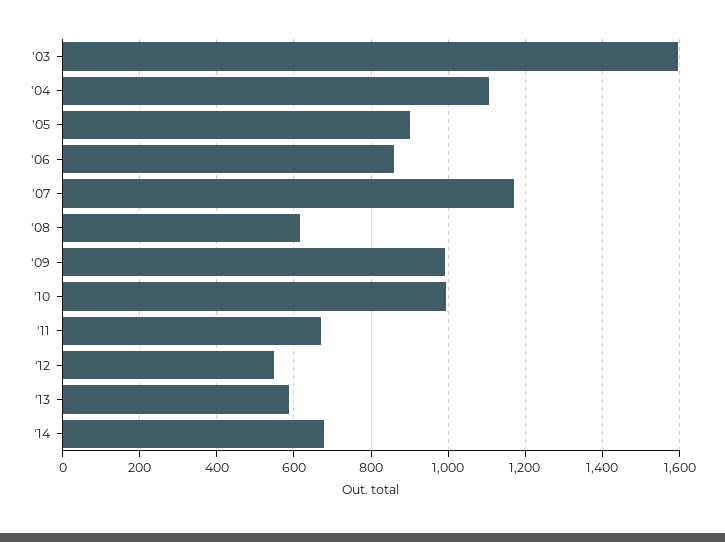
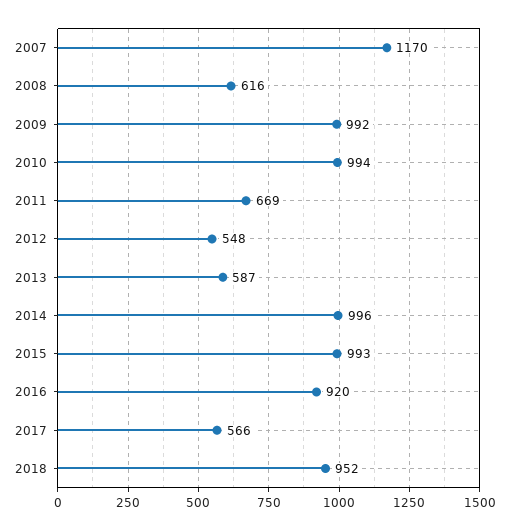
'03: 1600 -> none
'04: 1100 -> none
'05: 900 -> none
'06: 860 -> none
'14: 680 -> 996
2015: none -> 993
2016: none -> 920
2017: none -> 566
2018: none -> 952

